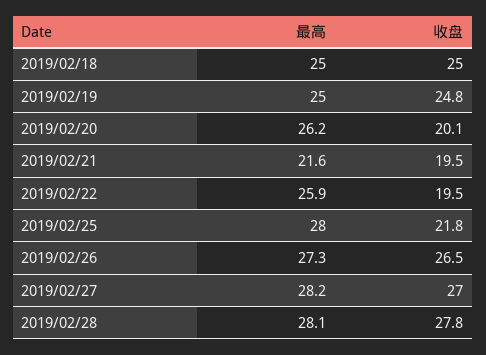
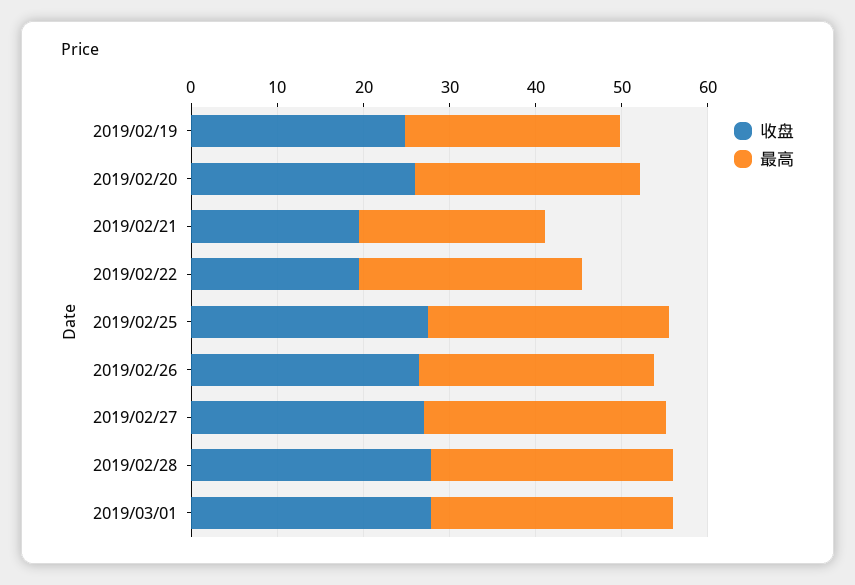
最高, 2019/02/18: 25 -> none
收盘, 2019/02/18: 25 -> none
收盘, 2019/02/20: 20.1 -> 26
收盘, 2019/02/25: 21.8 -> 28
收盘, 2019/03/01: none -> 28
最高, 2019/03/01: none -> 28

